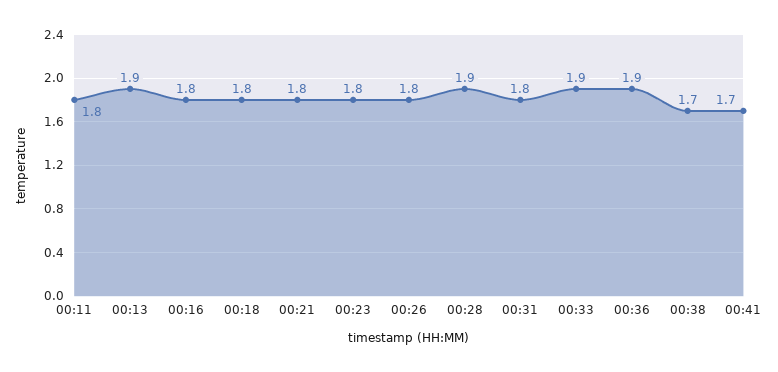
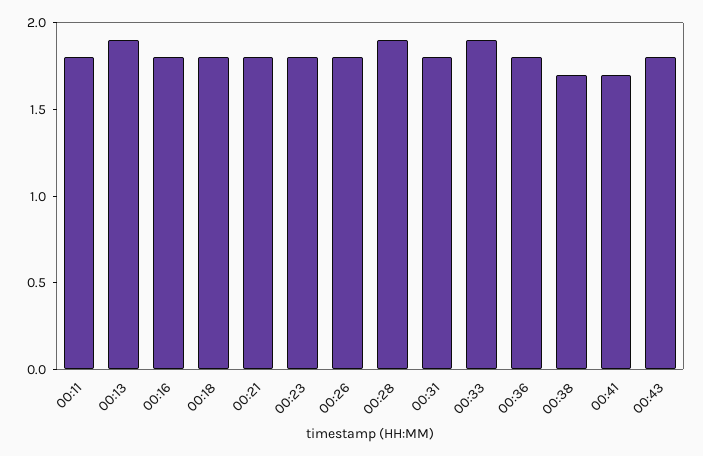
00:36: 1.9 -> 1.8
00:43: none -> 1.8

